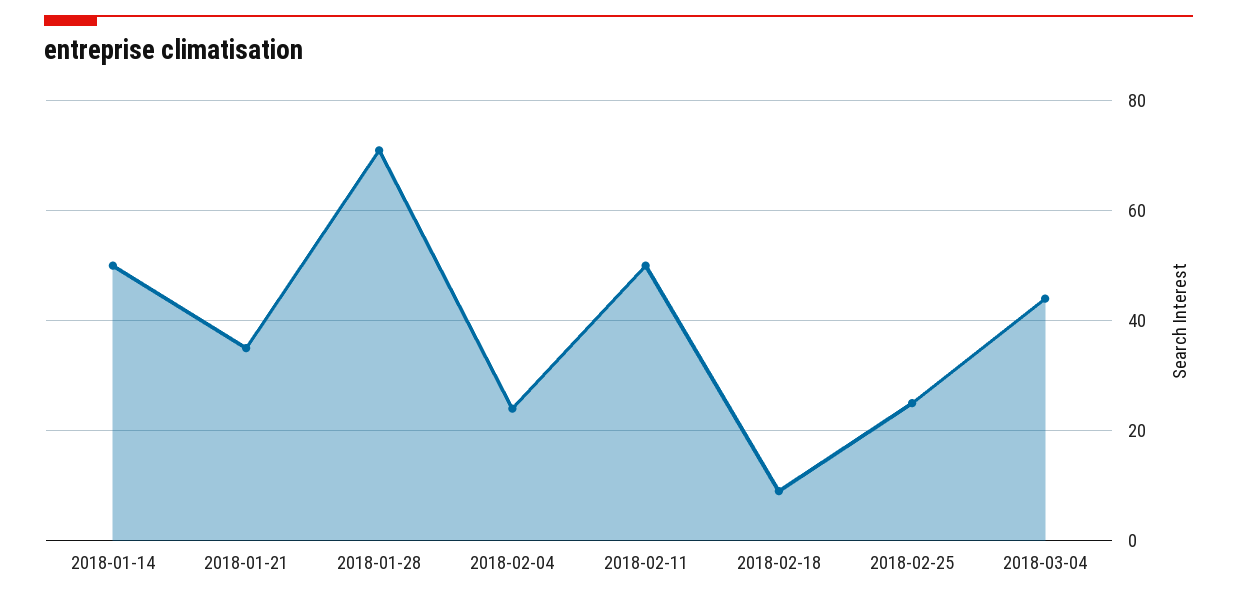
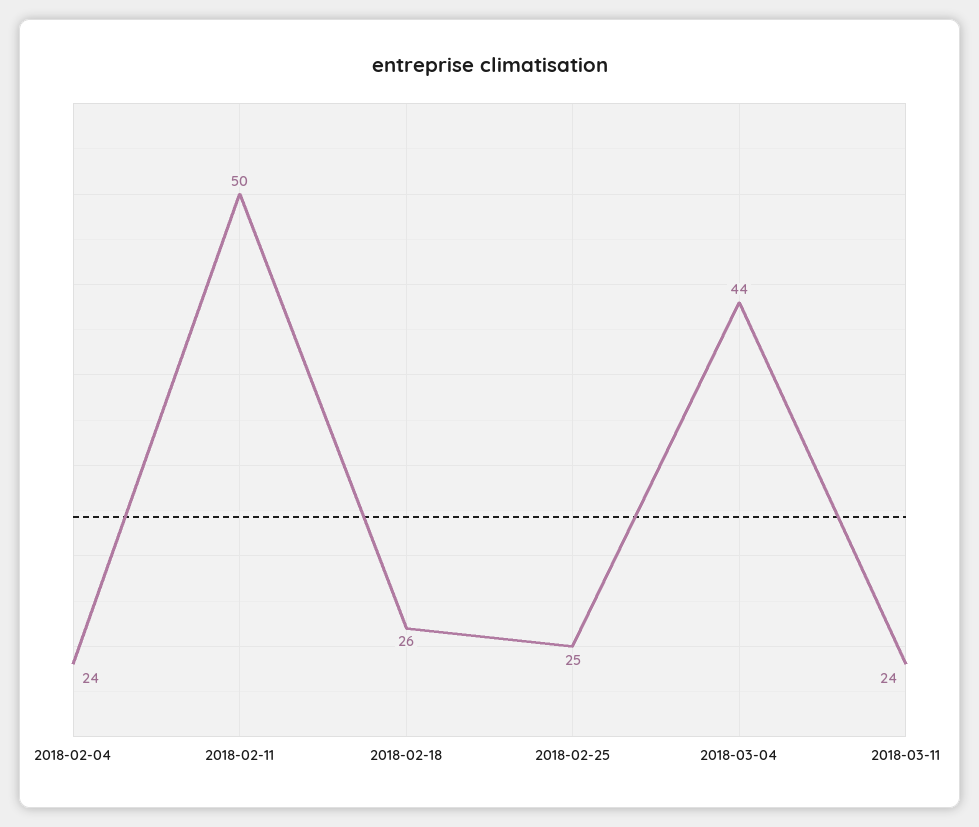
2018-01-14: 50 -> none
2018-01-21: 35 -> none
2018-01-28: 70 -> none
2018-02-18: 10 -> 26
2018-03-11: none -> 24

